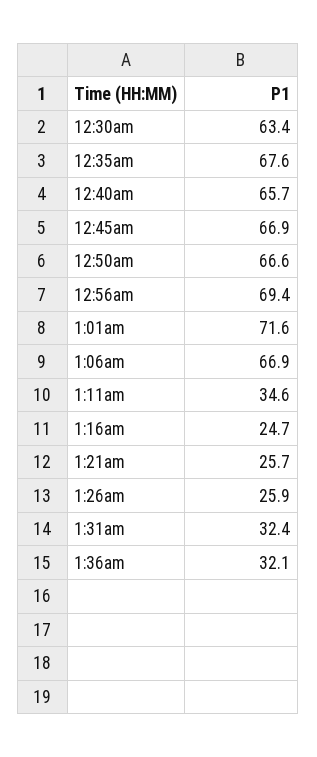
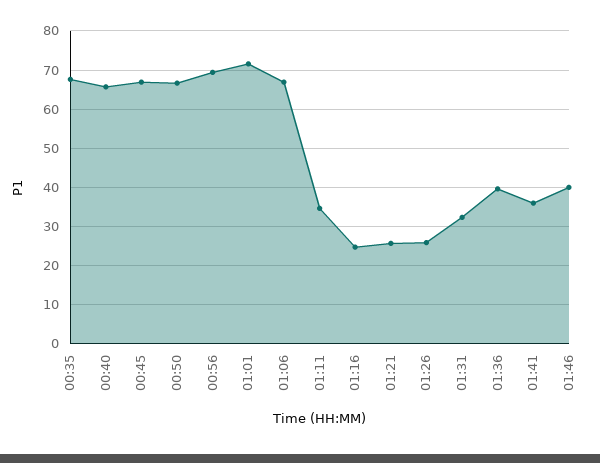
12:30am: 63.4 -> none
1:36am: 32.1 -> 40
01:41: none -> 36
01:46: none -> 40

